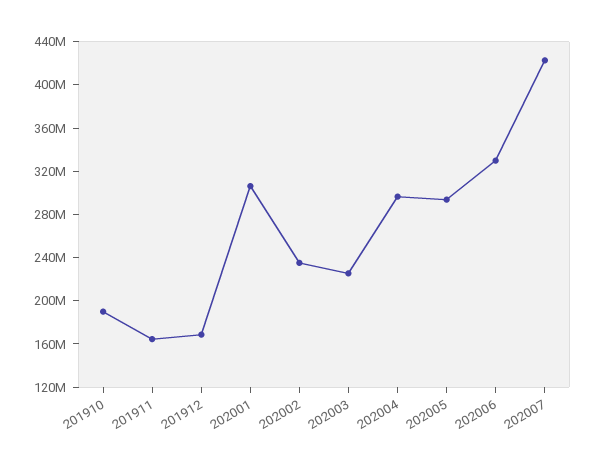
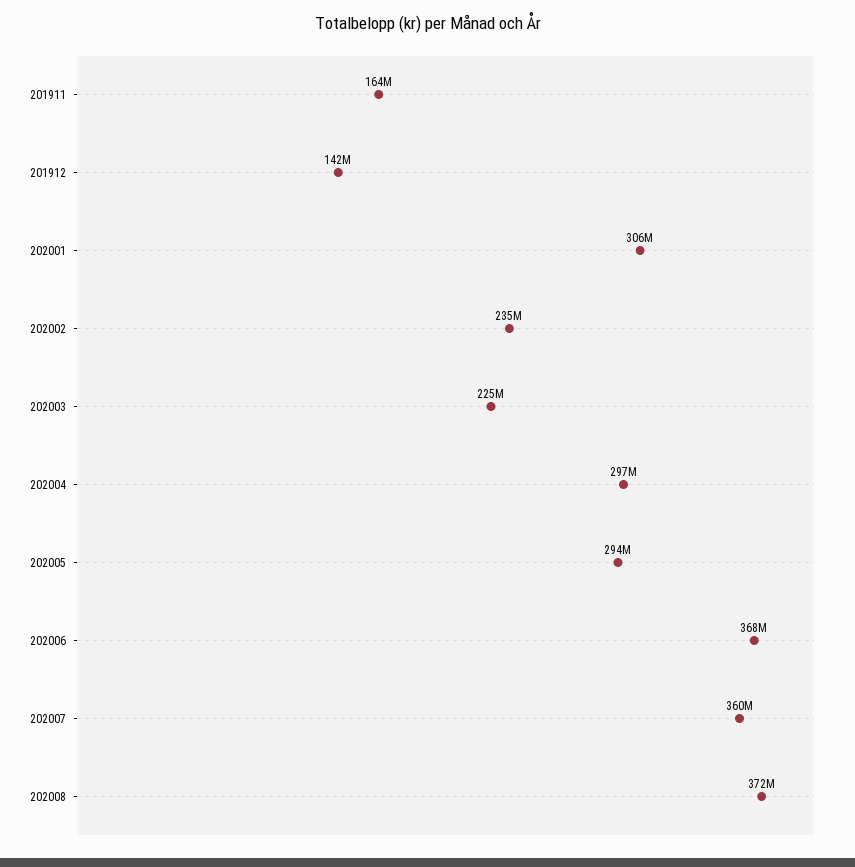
201910: 190000000 -> none
201912: 170000000 -> 142000000
202006: 330000000 -> 368000000
202007: 420000000 -> 360000000
202008: none -> 372000000

